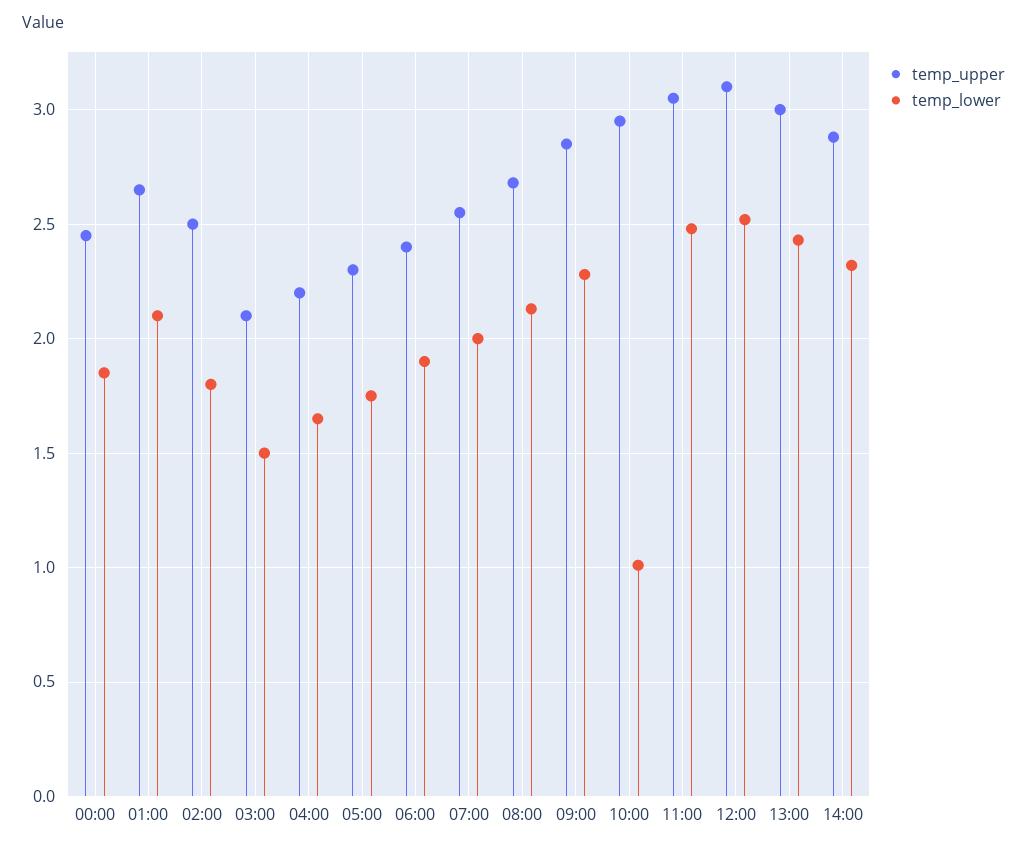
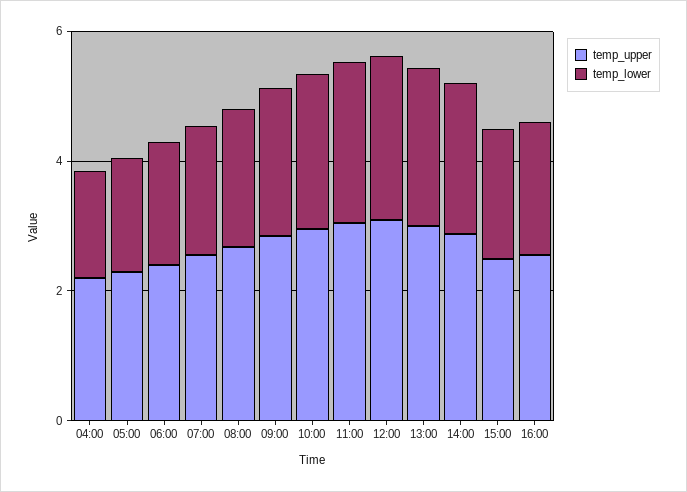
temp_upper, 00:00: 2.45 -> none
temp_lower, 00:00: 1.85 -> none
temp_upper, 01:00: 2.65 -> none
temp_lower, 01:00: 2.1 -> none
temp_upper, 02:00: 2.5 -> none
temp_lower, 02:00: 1.8 -> none
temp_upper, 03:00: 2.1 -> none
temp_lower, 03:00: 1.5 -> none
temp_lower, 10:00: 1 -> 2.5
temp_upper, 15:00: none -> 2.5
temp_lower, 15:00: none -> 2
temp_upper, 16:00: none -> 2.5
temp_lower, 16:00: none -> 2

